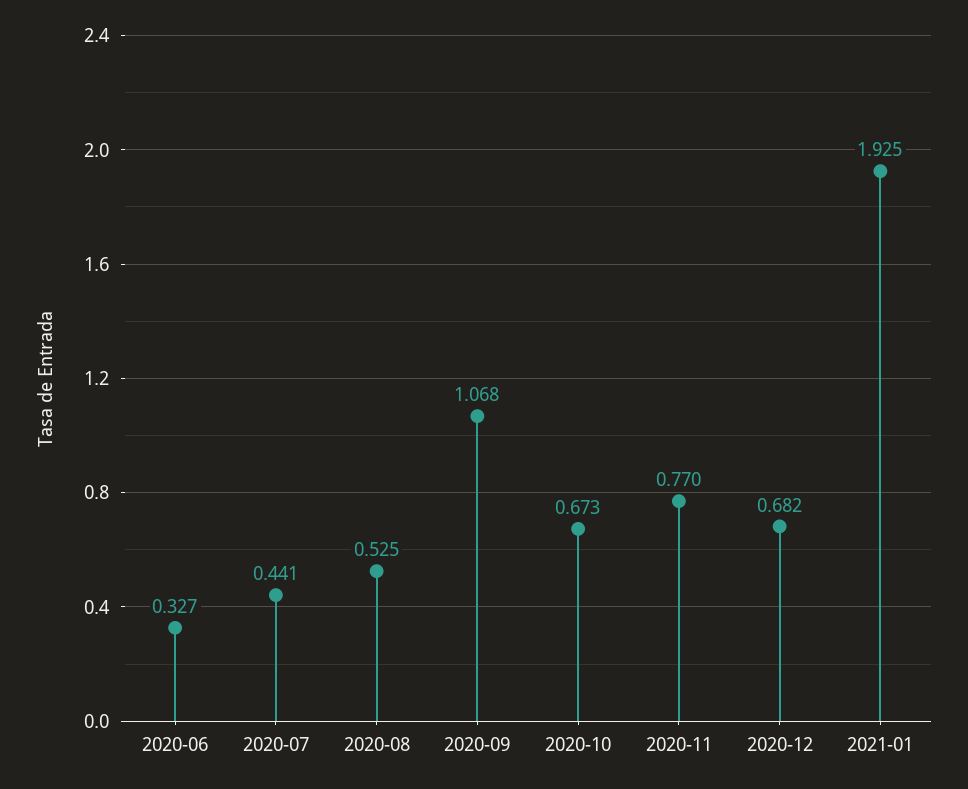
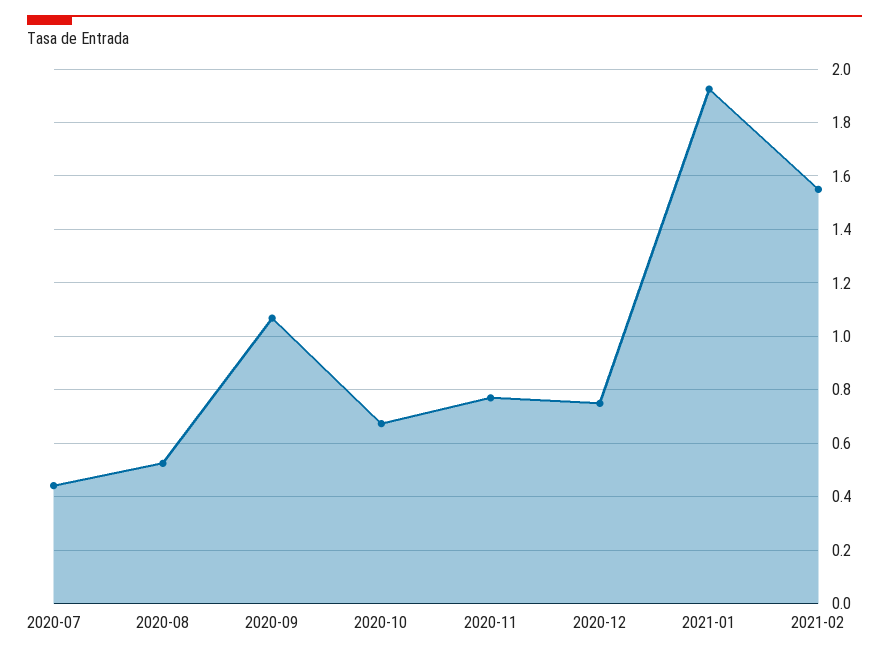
2020-06: 0.327 -> none
2020-12: 0.682 -> 0.75
2021-02: none -> 1.55

